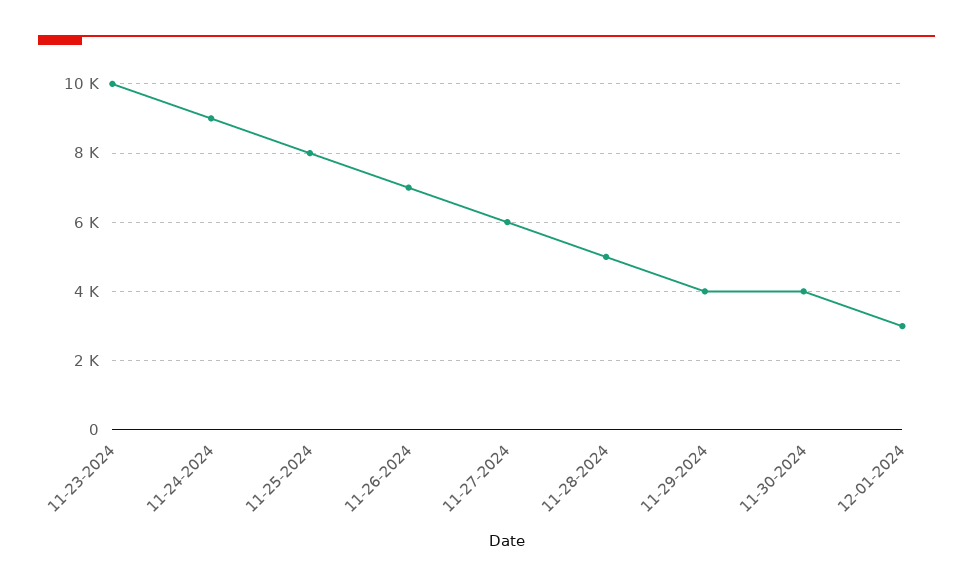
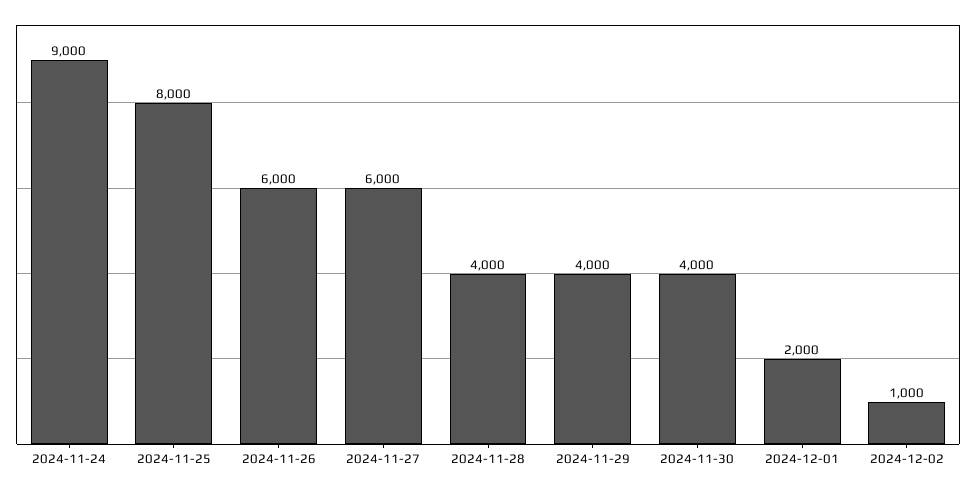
11-23-2024: 10000 -> none
11-26-2024: 7000 -> 6000
11-28-2024: 5000 -> 4000
12-01-2024: 3000 -> 2000
2024-12-02: none -> 1000

